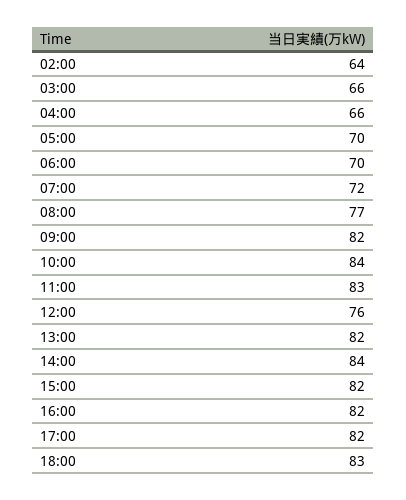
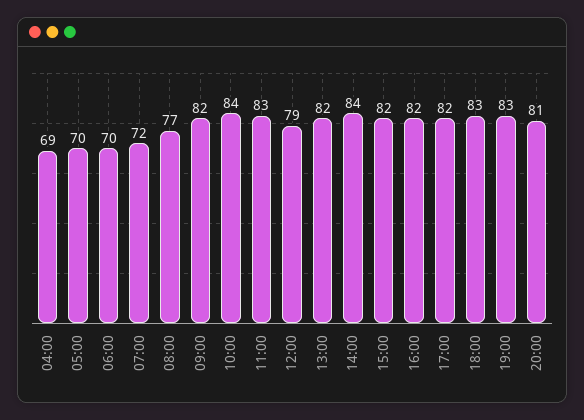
02:00: 64 -> none
03:00: 66 -> none
04:00: 66 -> 69
12:00: 76 -> 79
19:00: none -> 83
20:00: none -> 81

